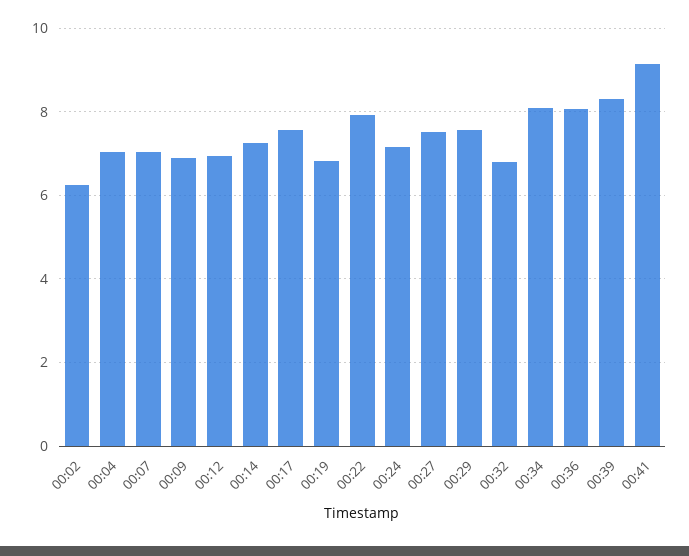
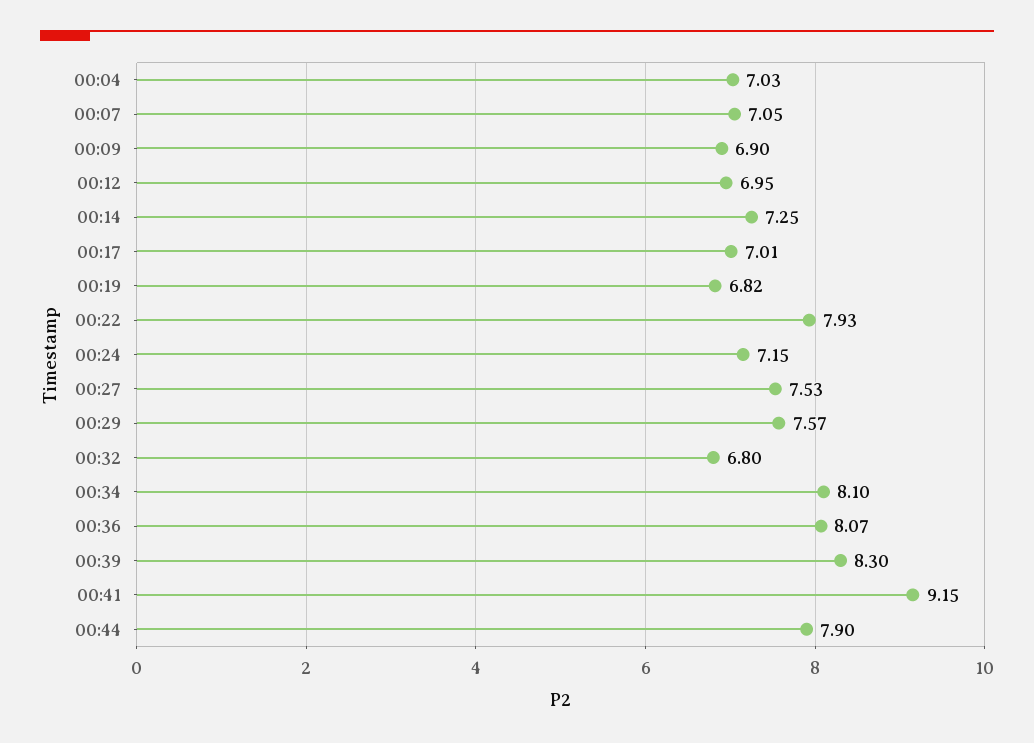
00:02: 6.2 -> none
00:17: 7.6 -> 7.01
00:44: none -> 7.9

